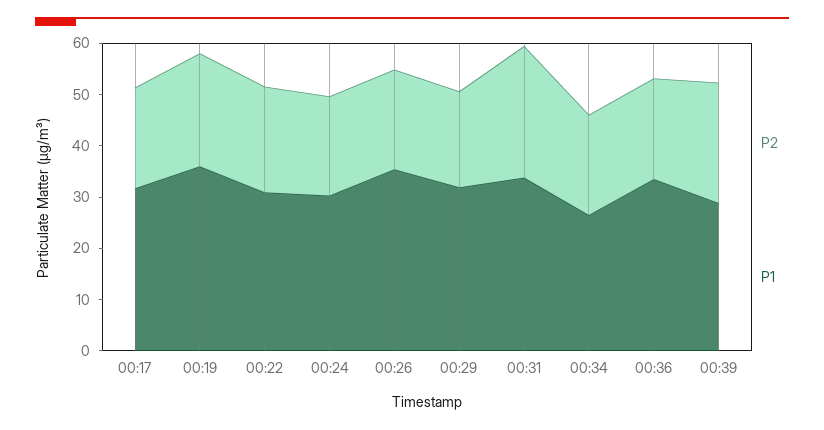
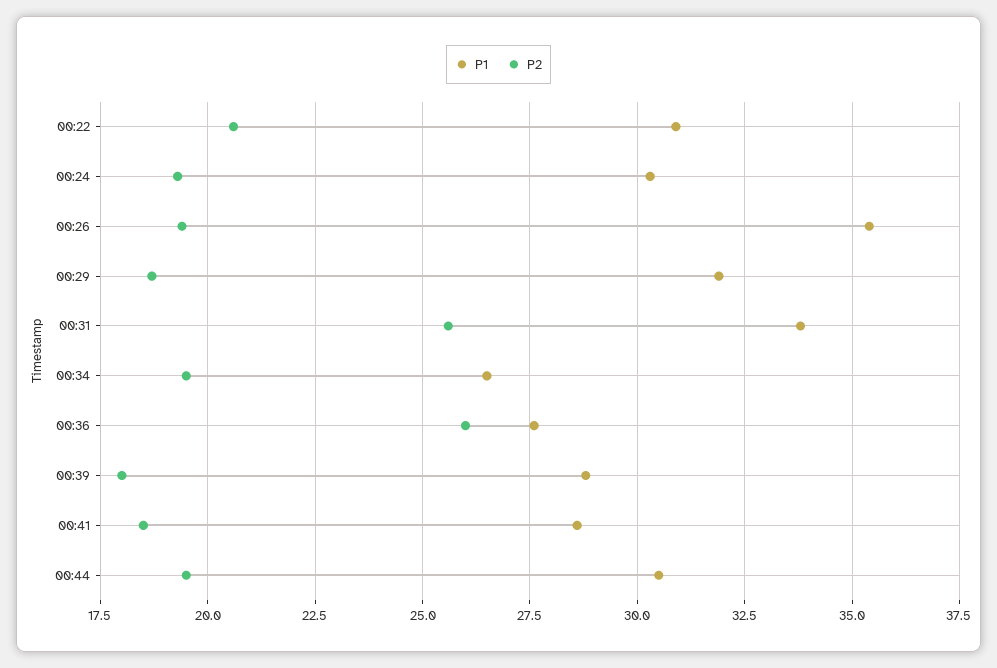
P2, 00:17: 20 -> none
P1, 00:17: 32 -> none
P2, 00:19: 22 -> none
P1, 00:19: 36 -> none
P2, 00:36: 20 -> 26
P1, 00:36: 34 -> 27.5
P2, 00:39: 24 -> 18
P1, 00:41: none -> 28.5
P2, 00:41: none -> 18.5
P1, 00:44: none -> 30.5
P2, 00:44: none -> 19.5

